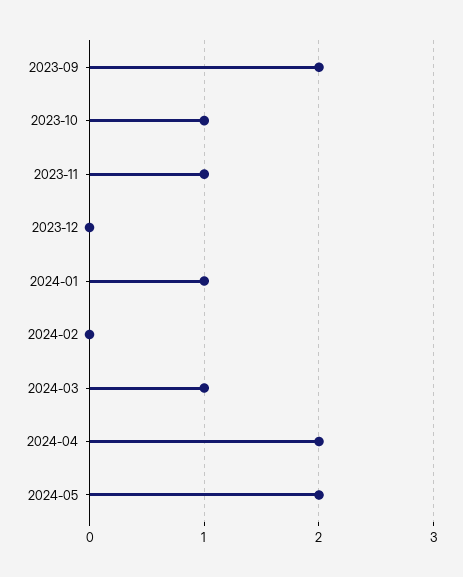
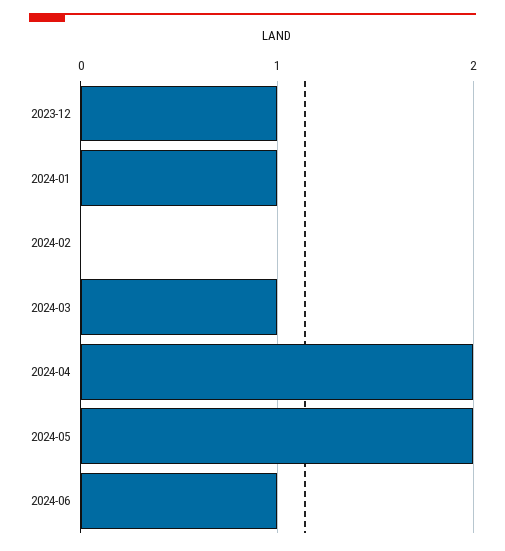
2023-09: 2 -> none
2023-10: 1 -> none
2023-11: 1 -> none
2023-12: 0 -> 1
2024-06: none -> 1

